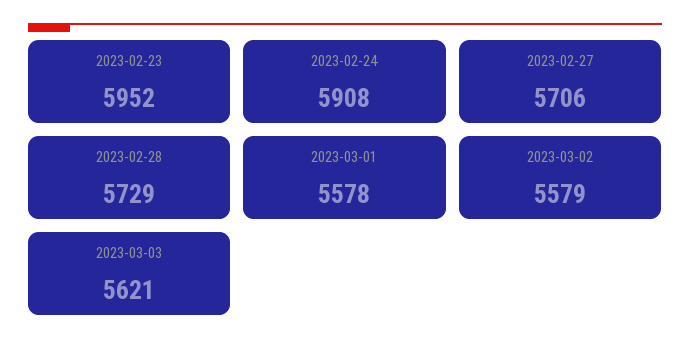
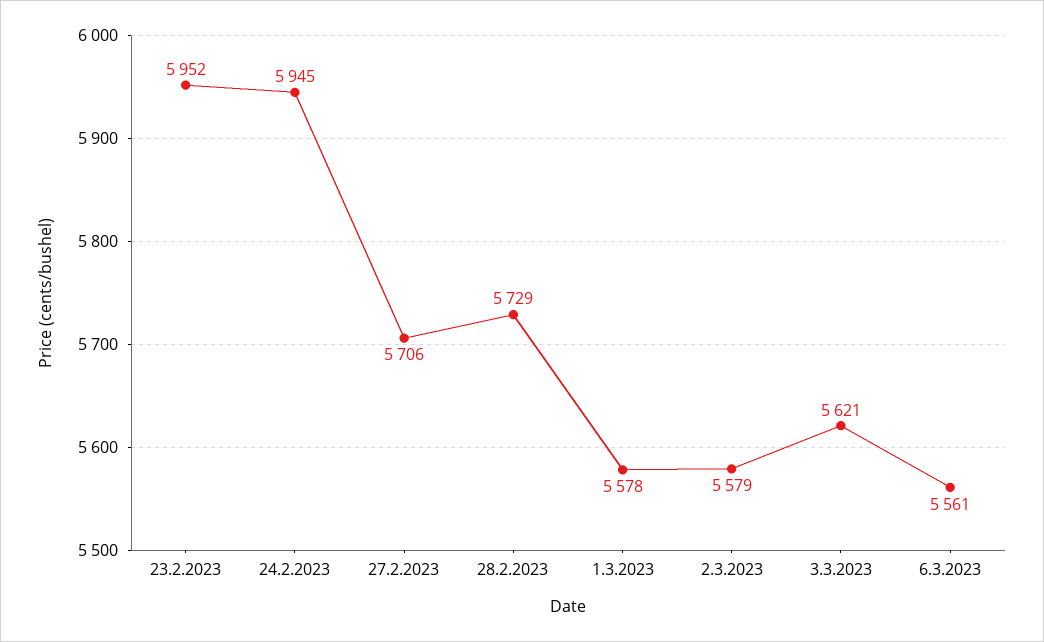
2023-02-24: 5908 -> 5945
6.3.2023: none -> 5561

